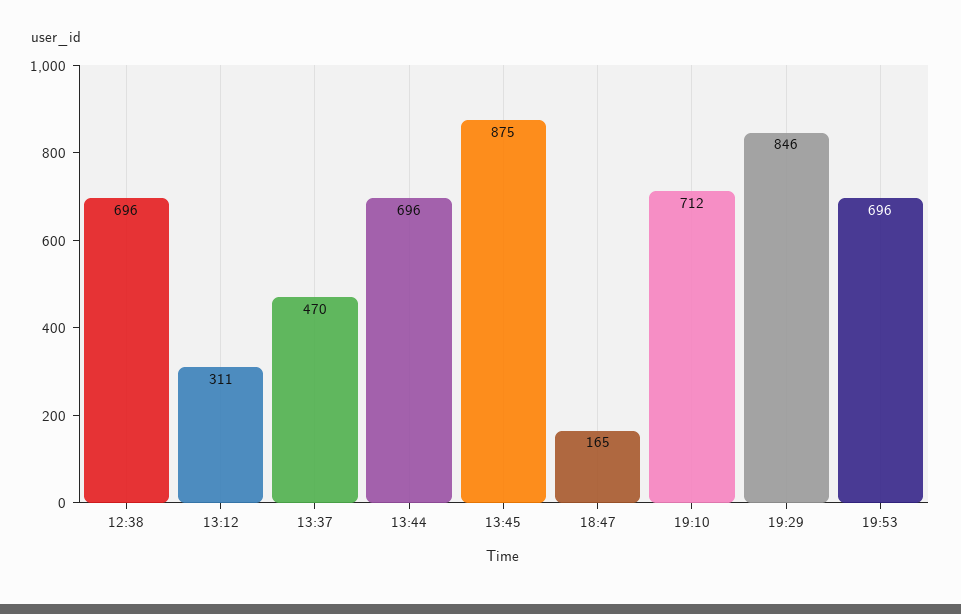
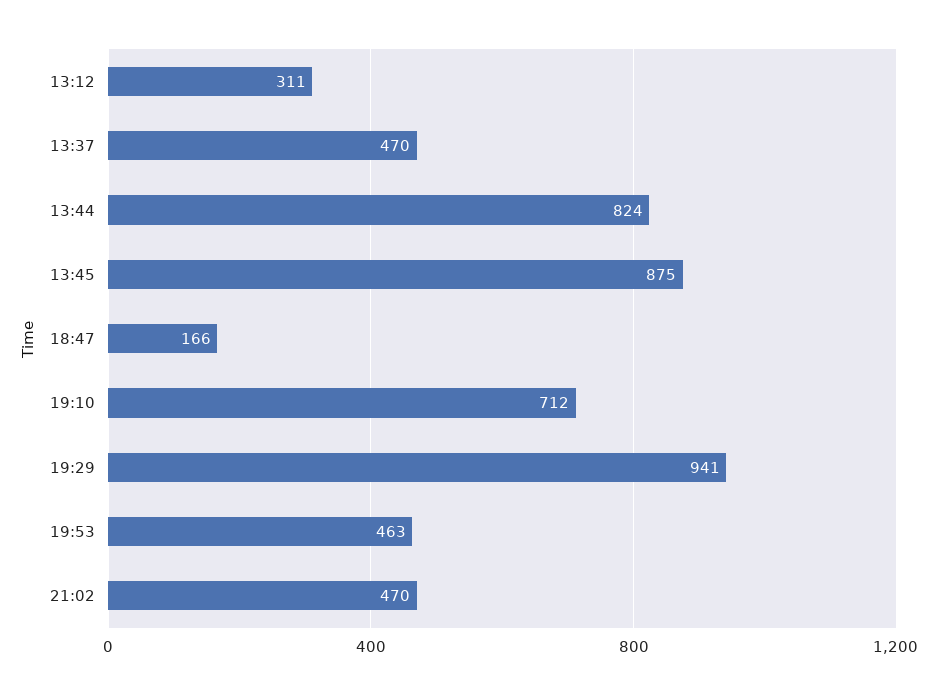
12:38: 696 -> none
13:44: 696 -> 824
18:47: 165 -> 166
19:29: 846 -> 941
19:53: 696 -> 463
21:02: none -> 470

